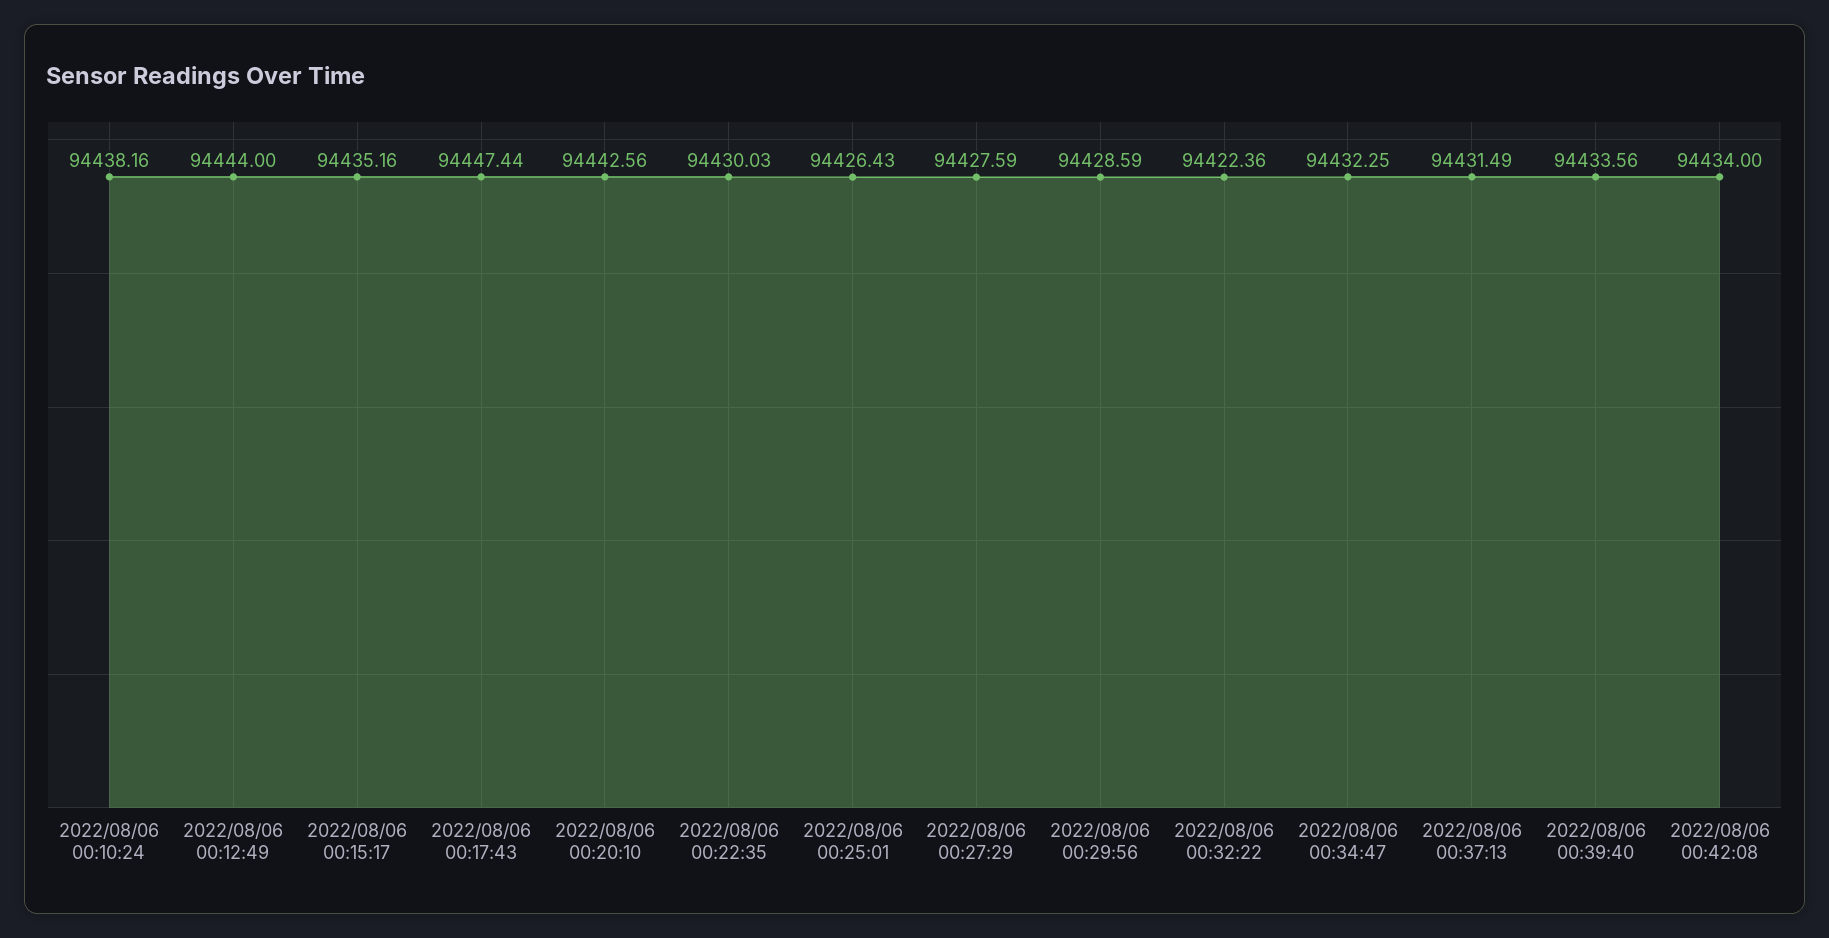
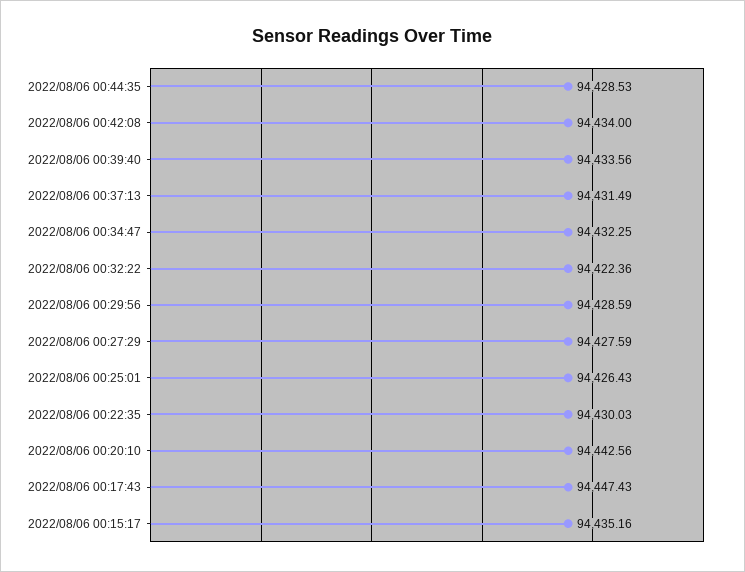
2022/08/06 00:10:24: 94438.16 -> none
2022/08/06 00:12:49: 94444 -> none
2022/08/06 00:17:43: 94447.44 -> 94447.43
2022/08/06 00:44:35: none -> 94428.53

